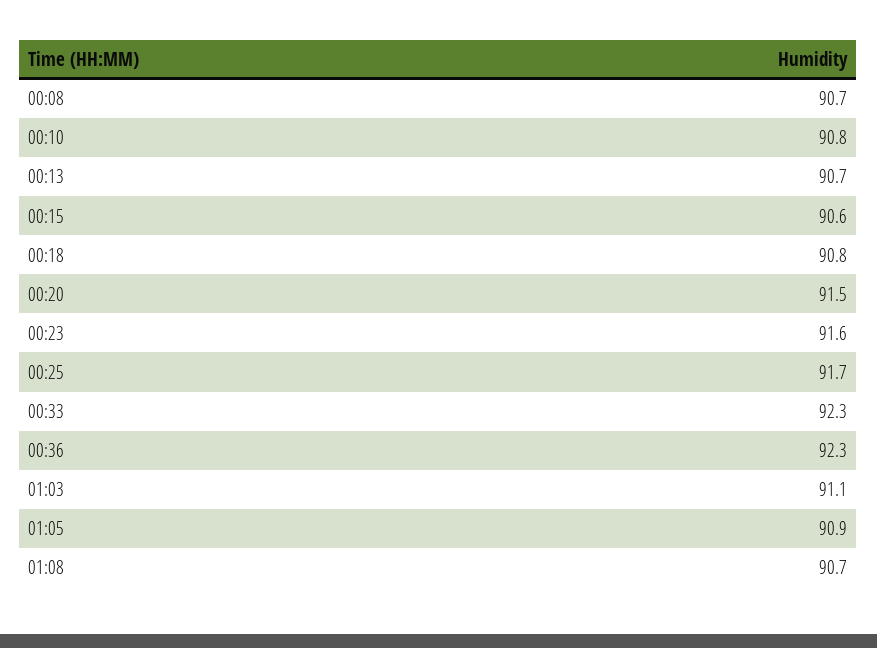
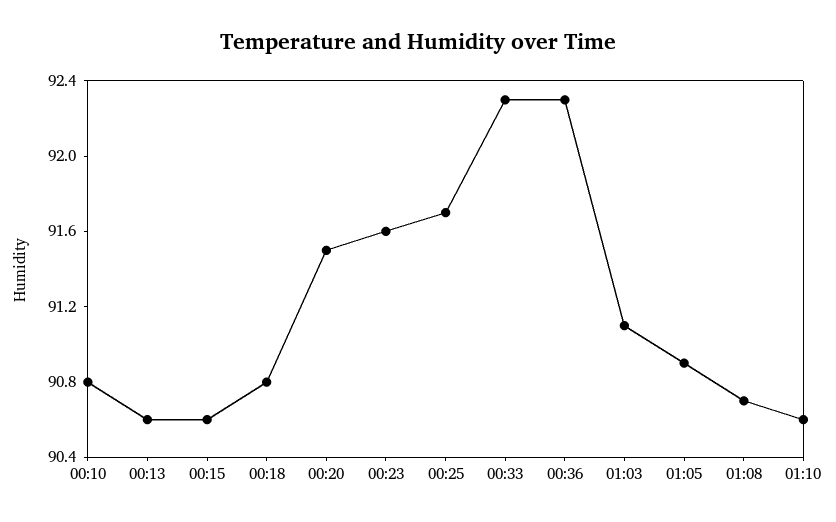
00:08: 90.7 -> none
00:13: 90.7 -> 90.6
01:10: none -> 90.6

